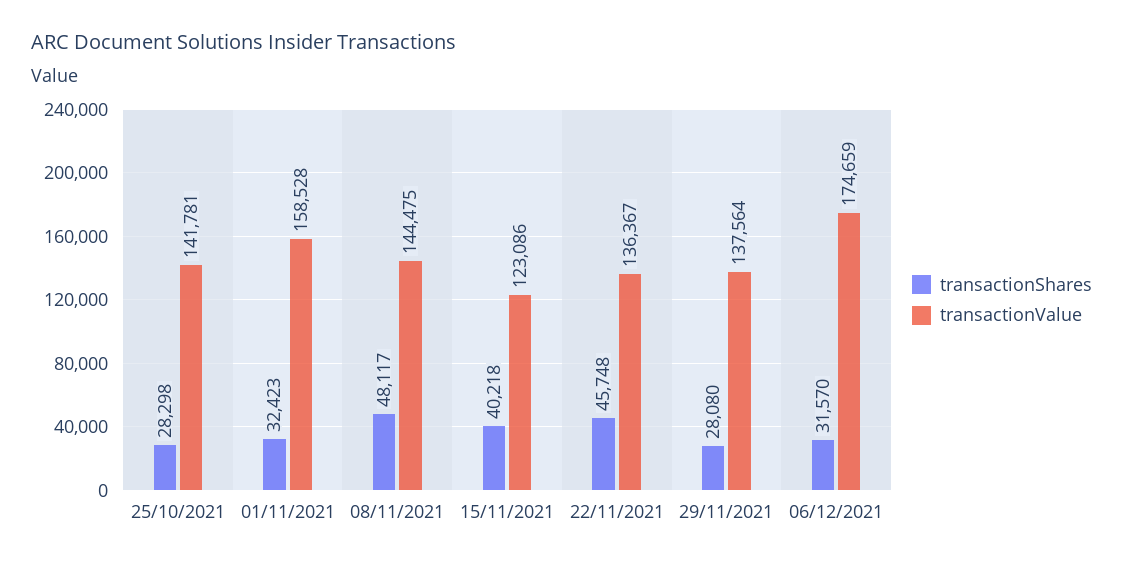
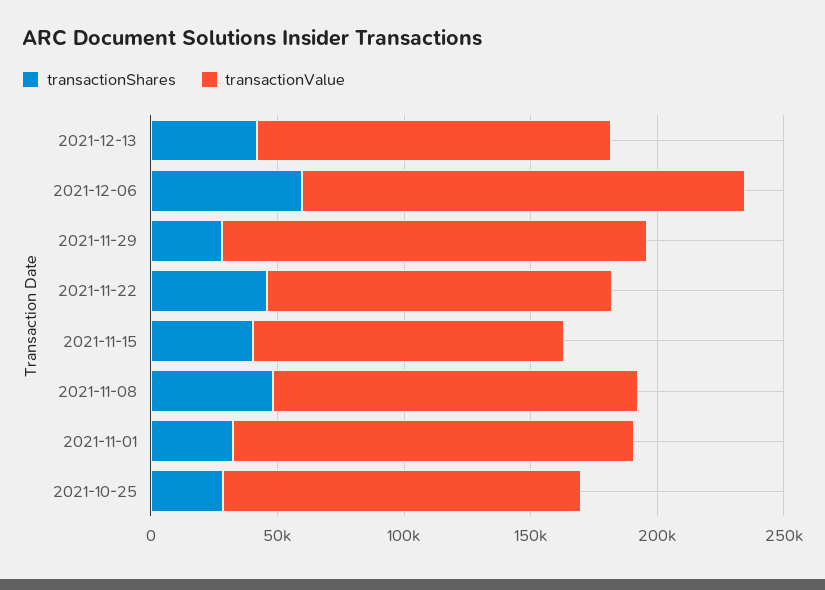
transactionValue, 29/11/2021: 137564 -> 170000
transactionShares, 06/12/2021: 31570 -> 60000
transactionShares, 2021-12-13: none -> 40000
transactionValue, 2021-12-13: none -> 140000

